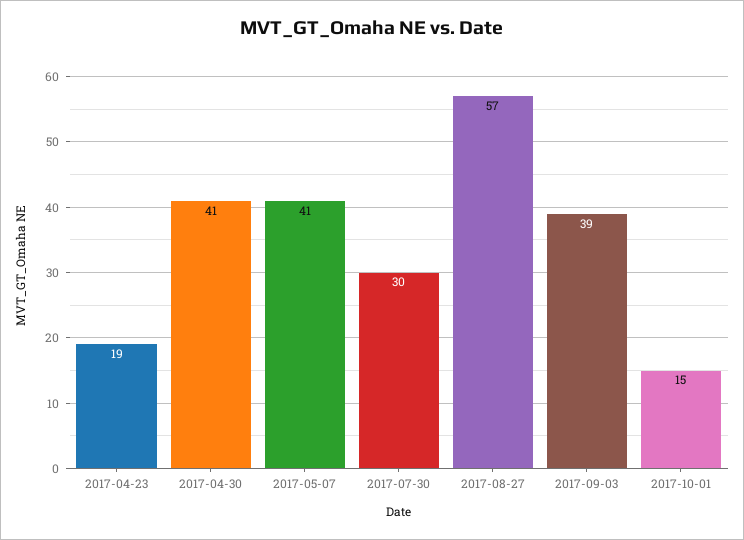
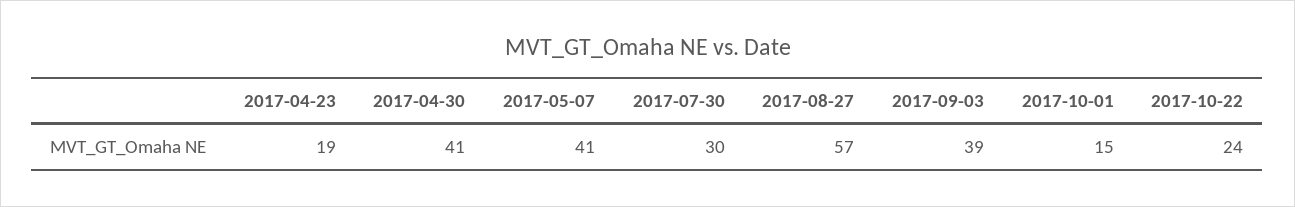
2017-10-22: none -> 24

